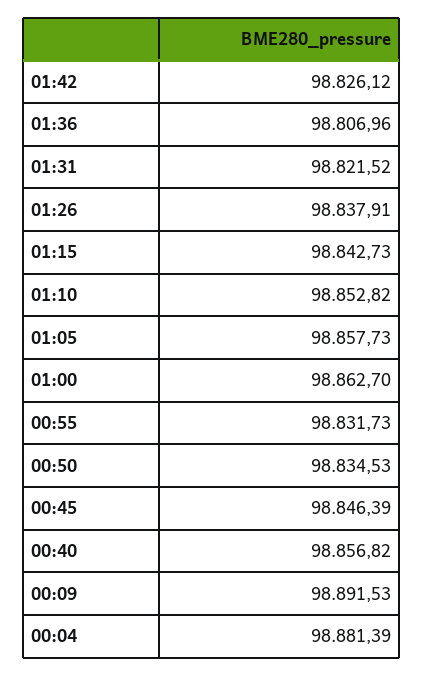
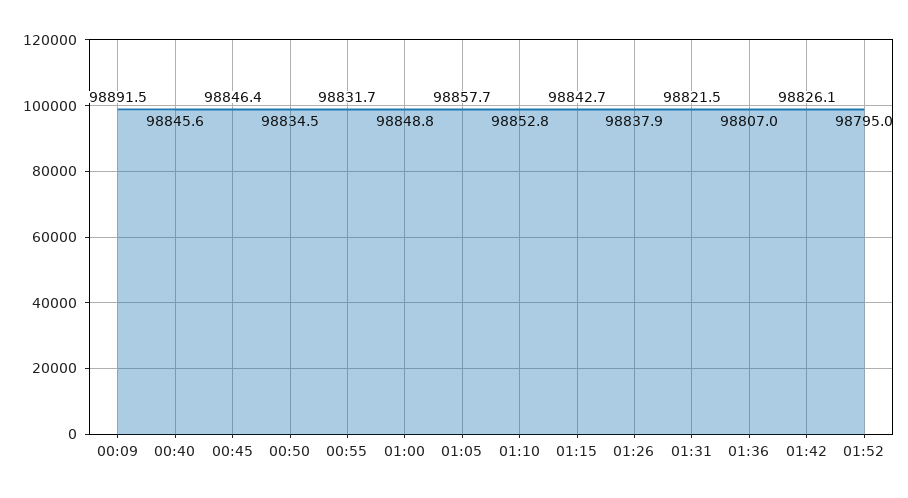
01:00: 98862.7 -> 98848.8
00:40: 98856.82 -> 98845.6
00:04: 98881.39 -> none
01:52: none -> 98795

